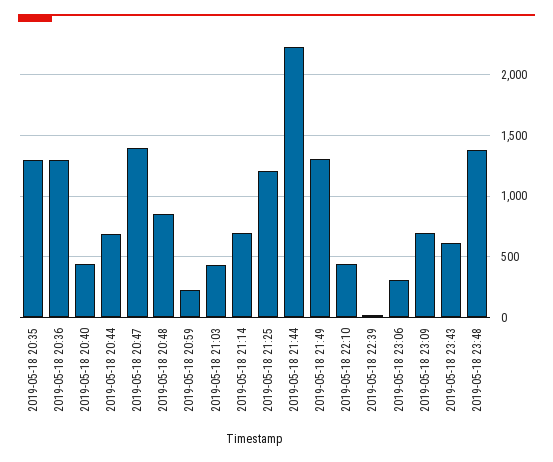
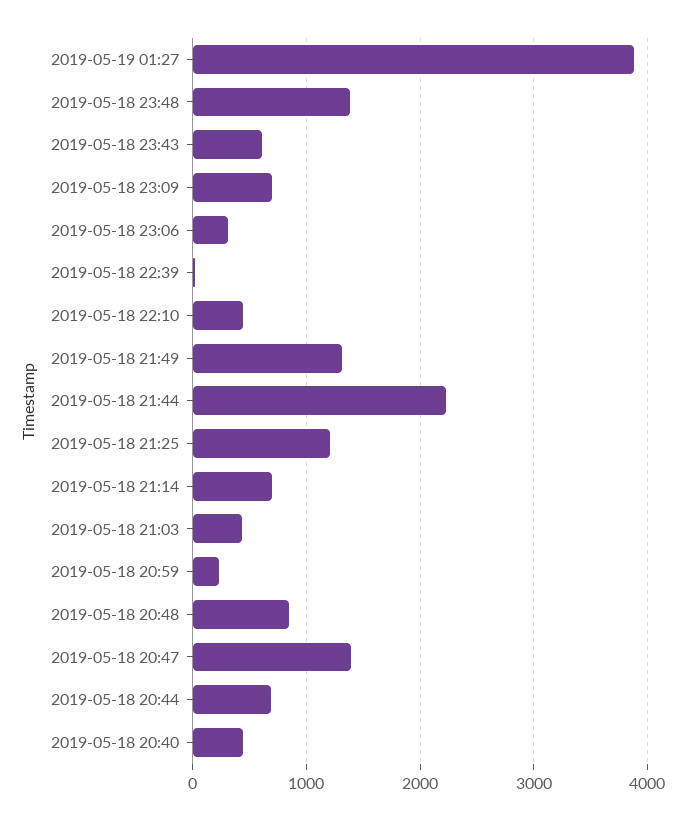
2019-05-18 20:35: 1300 -> none
2019-05-18 20:36: 1300 -> none
2019-05-19 01:27: none -> 3900

